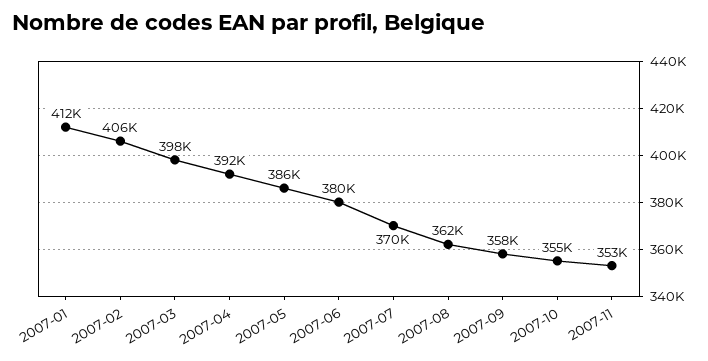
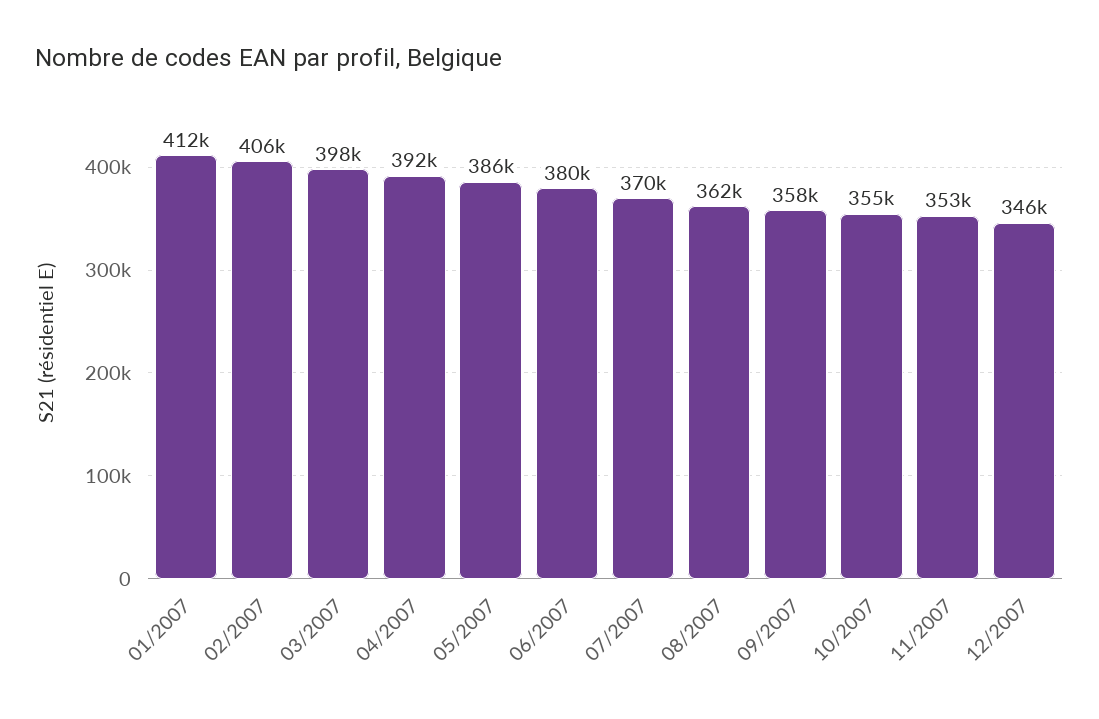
12/2007: none -> 346000

